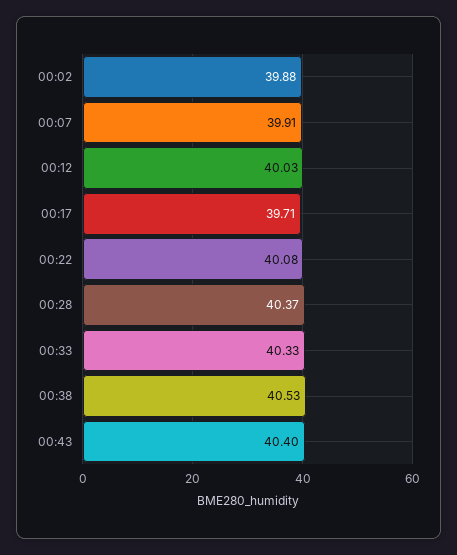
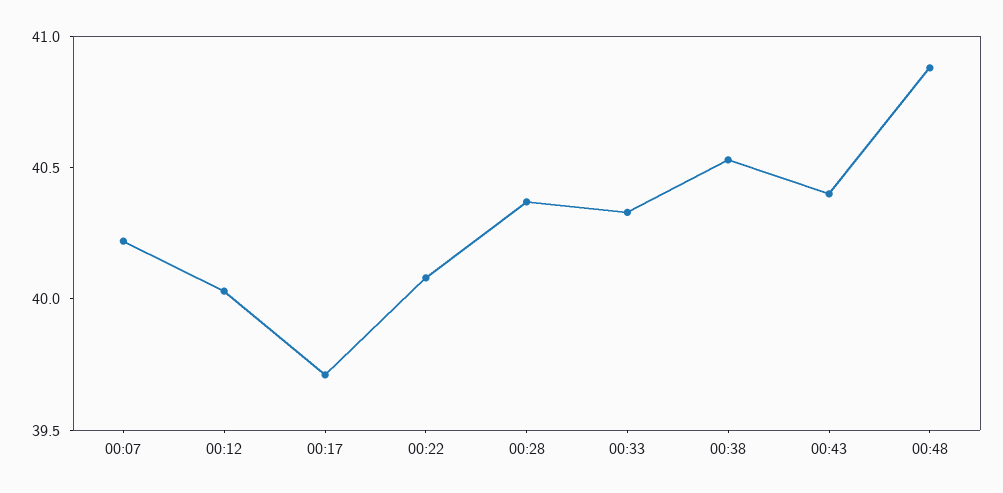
00:02: 39.88 -> none
00:07: 39.91 -> 40.2
00:48: none -> 40.9

